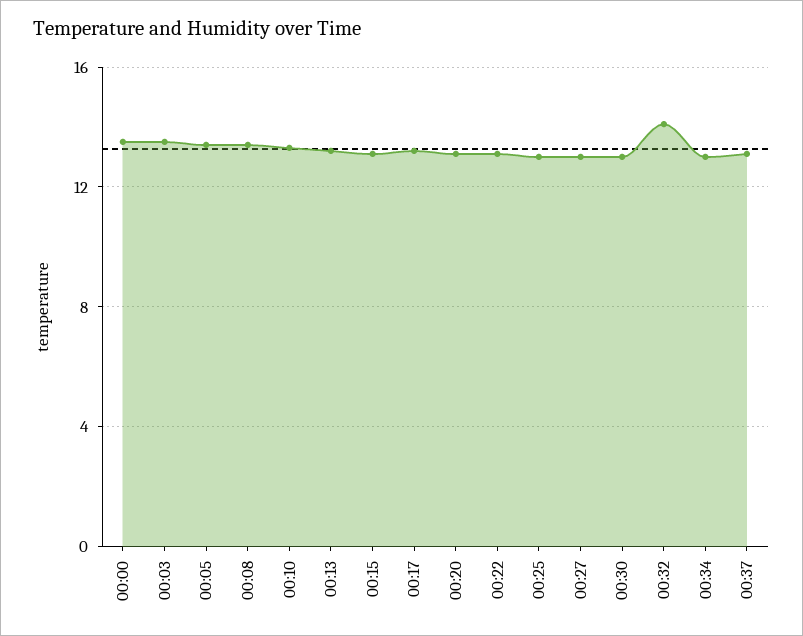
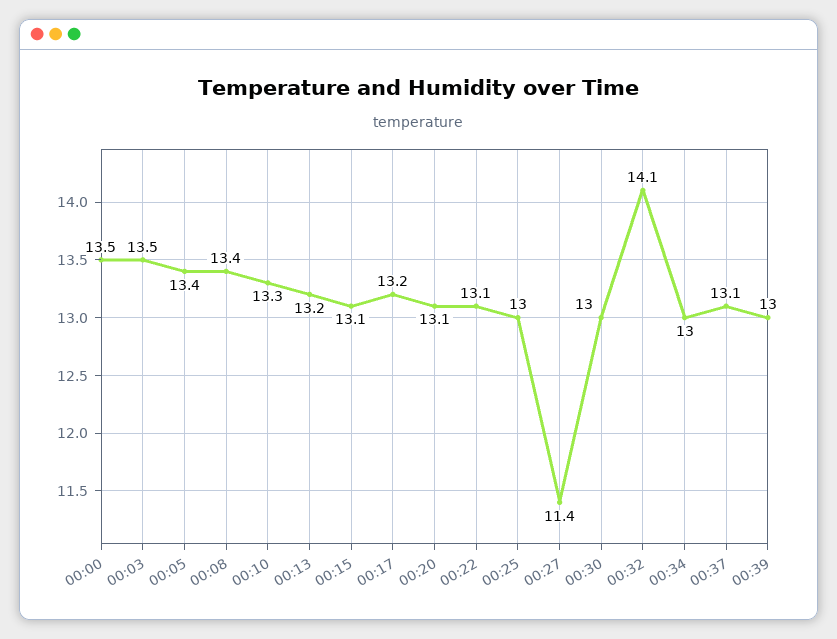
00:27: 13 -> 11.4
00:39: none -> 13

